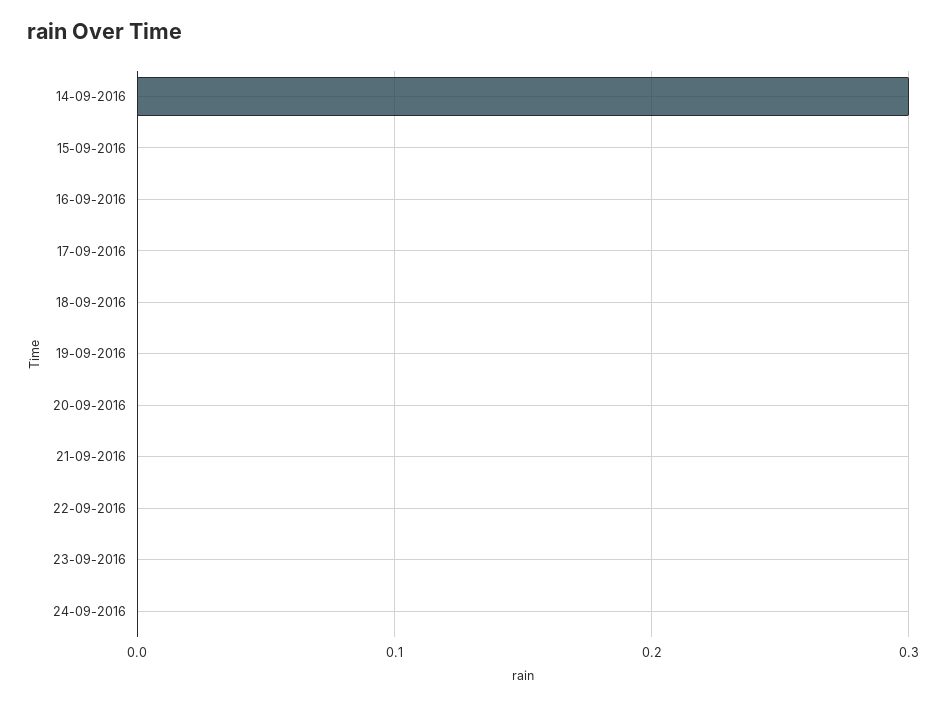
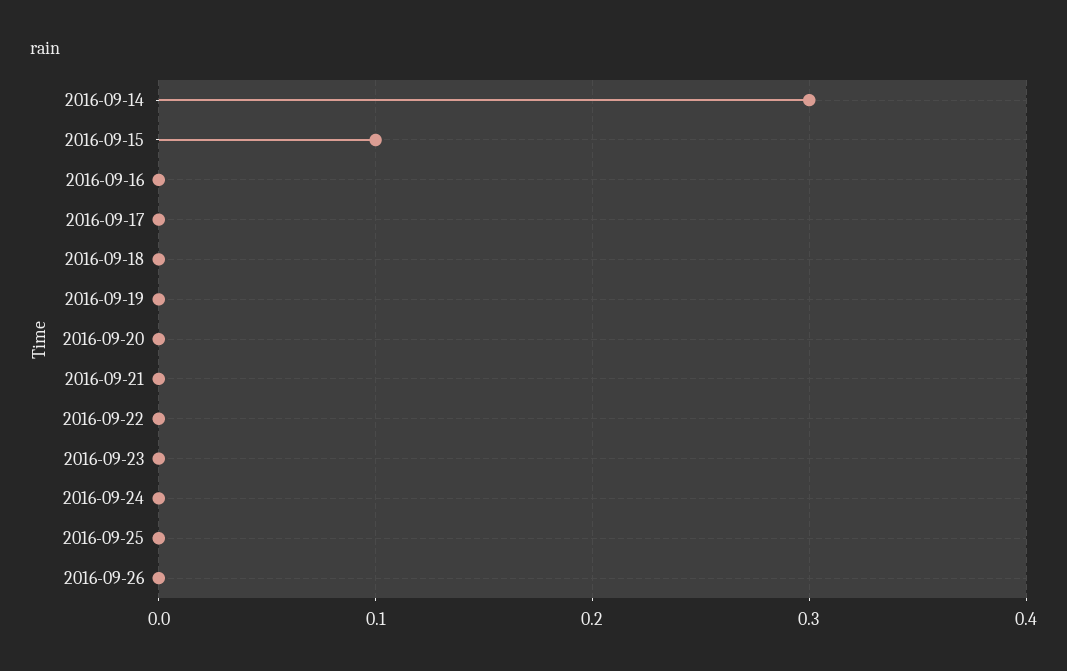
15-09-2016: 0 -> 0.1
2016-09-25: none -> 0
2016-09-26: none -> 0

